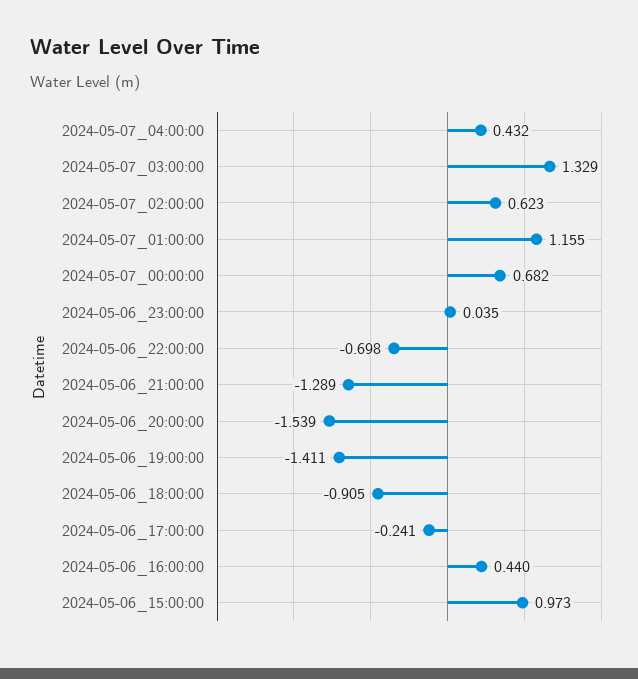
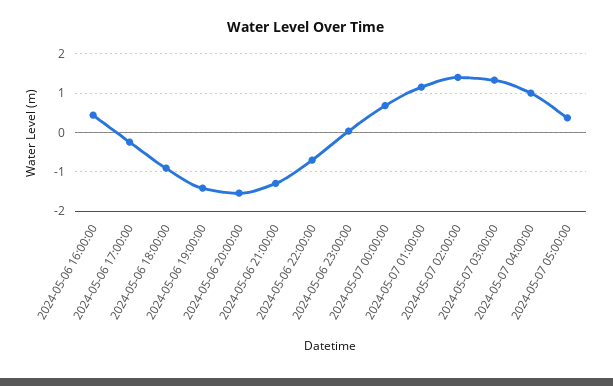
2024-05-07_04:00:00: 0.432 -> 1
2024-05-07_02:00:00: 0.623 -> 1.4
2024-05-06_15:00:00: 0.973 -> none
2024-05-07 05:00:00: none -> 0.4

